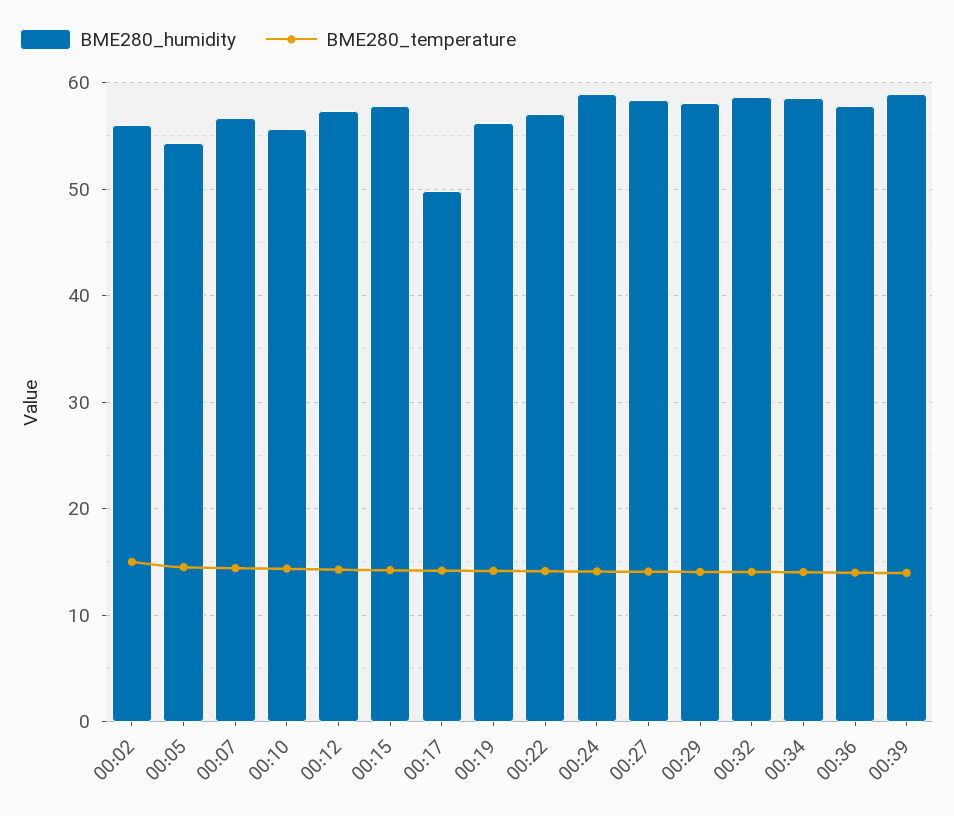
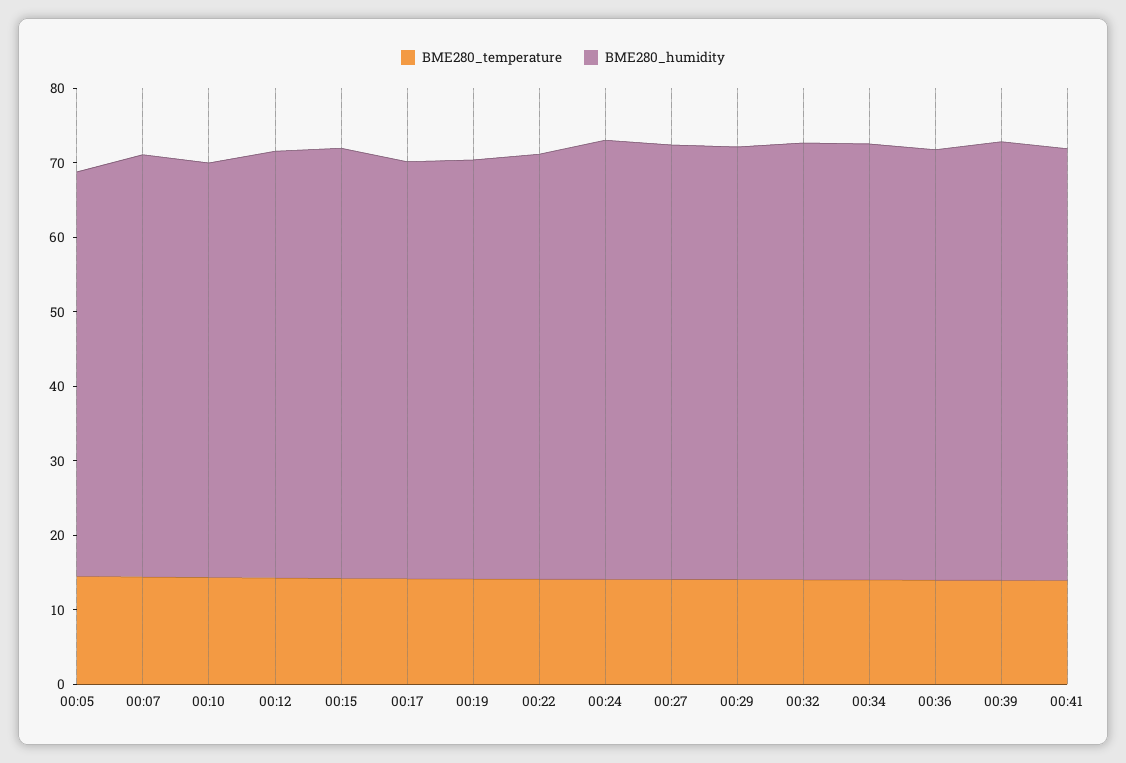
BME280_humidity, 00:02: 56 -> none
BME280_temperature, 00:02: 15 -> none
BME280_humidity, 00:17: 50 -> 56
BME280_temperature, 00:41: none -> 14
BME280_humidity, 00:41: none -> 58

